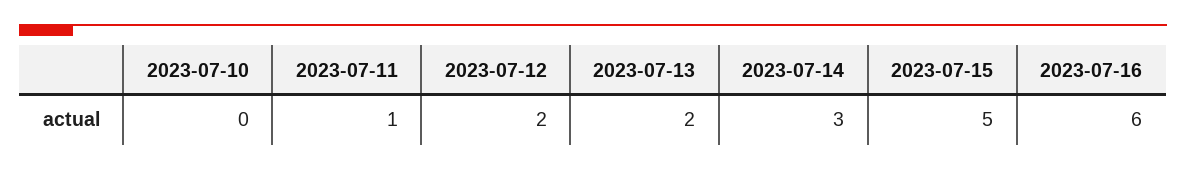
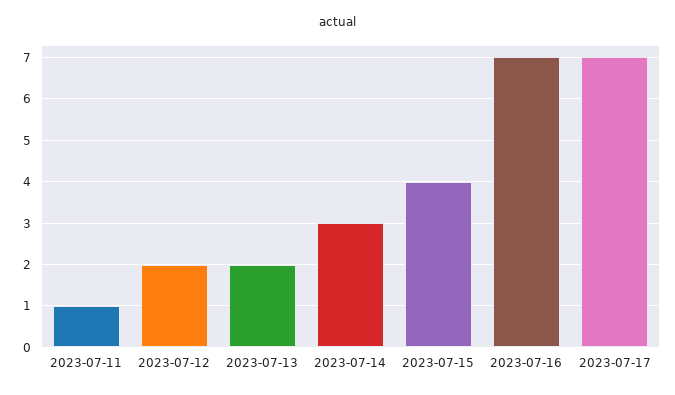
2023-07-10: 0 -> none
2023-07-15: 5 -> 4
2023-07-16: 6 -> 7
2023-07-17: none -> 7

